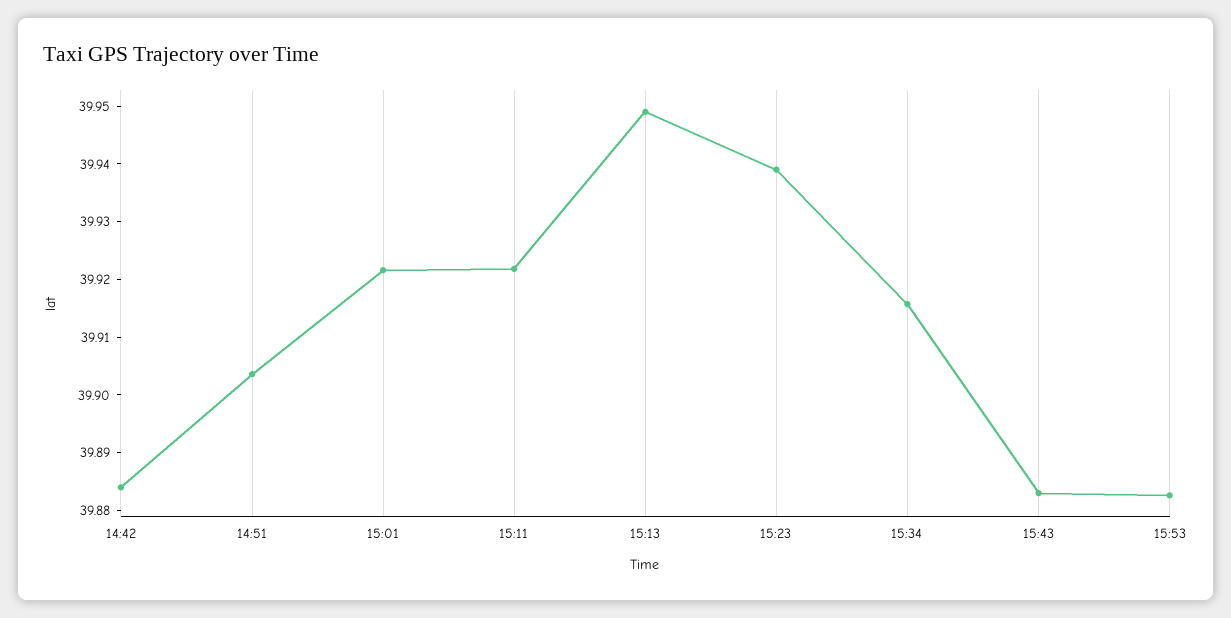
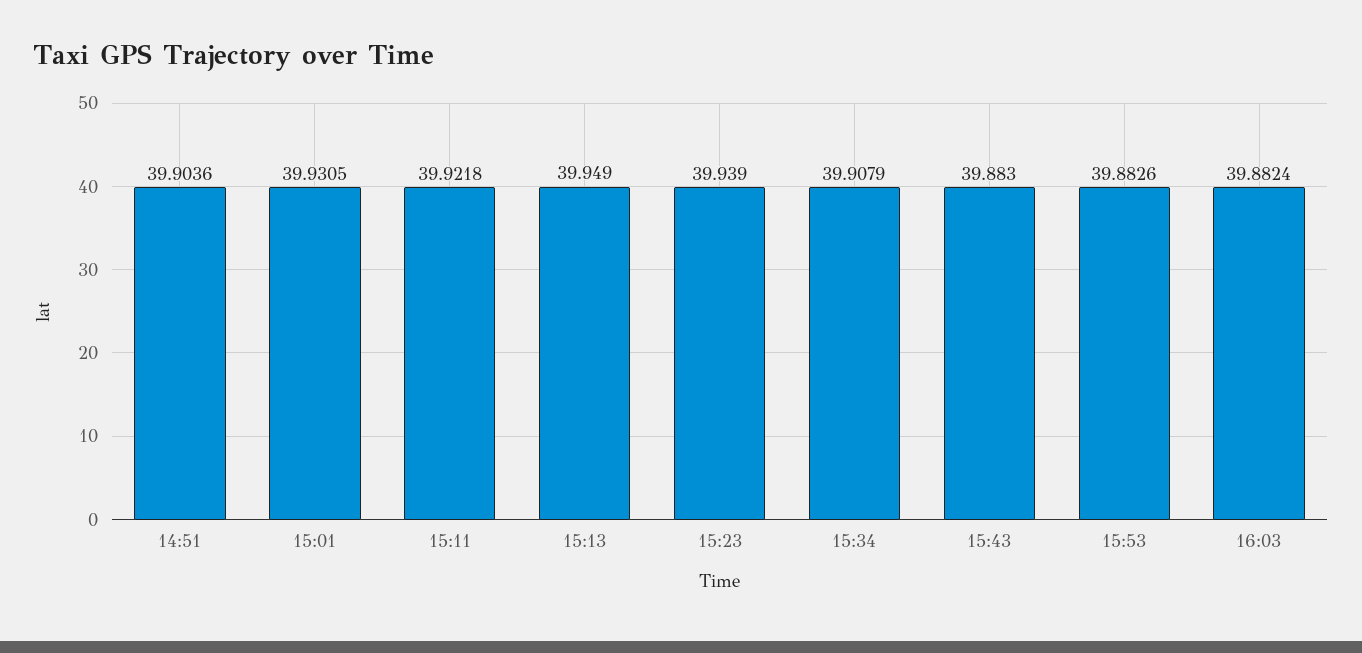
14:42: 39.884 -> none
15:01: 39.922 -> 39.9305
15:34: 39.916 -> 39.9079
16:03: none -> 39.8824

